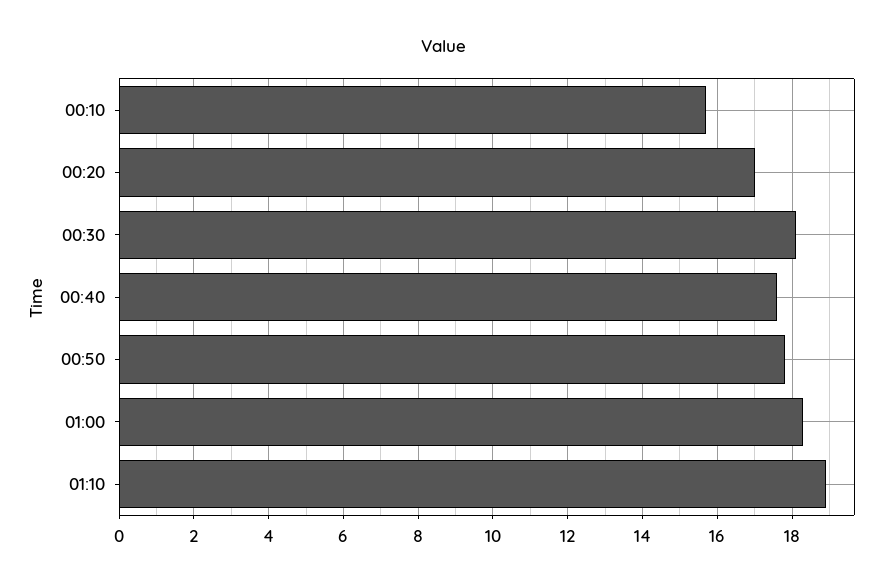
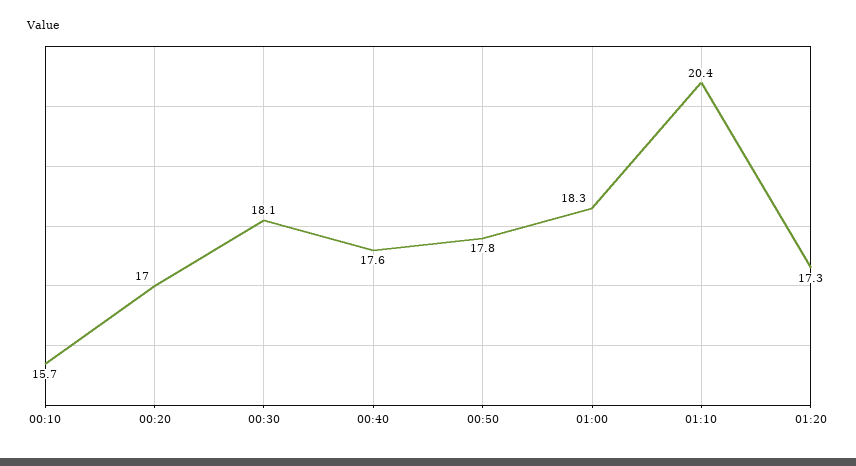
01:10: 19 -> 20.4
01:20: none -> 17.3

